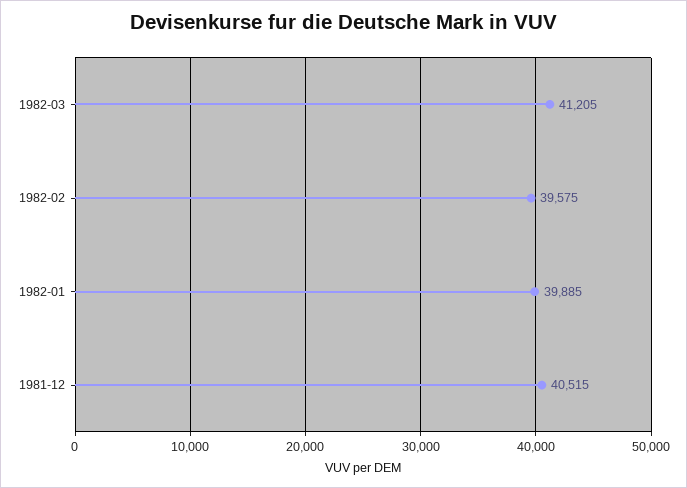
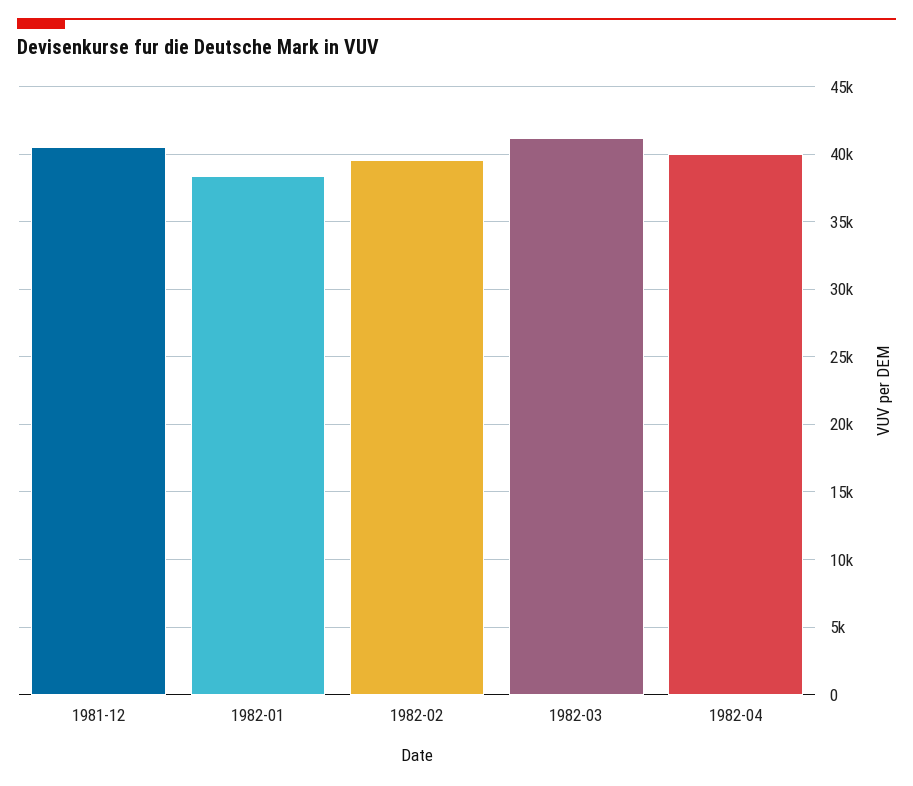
1982-01: 39885 -> 38500
1982-04: none -> 40000

